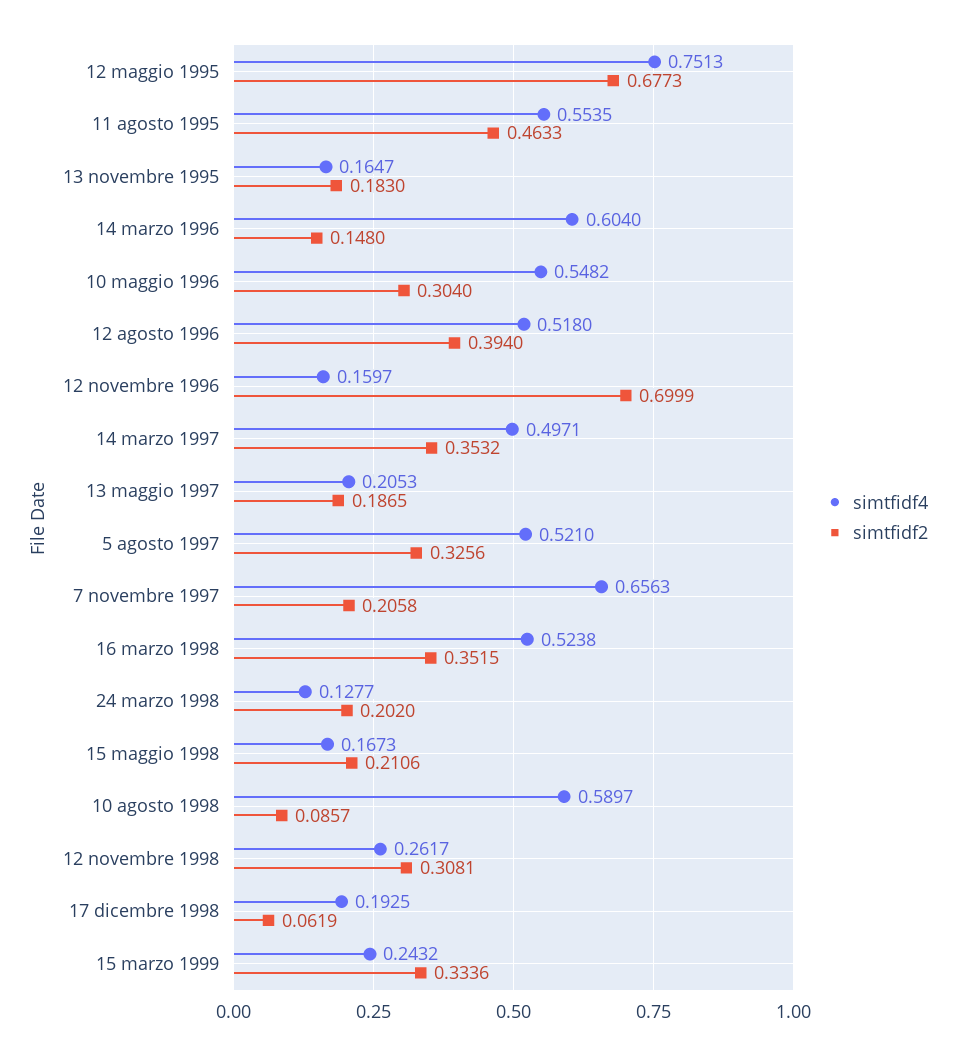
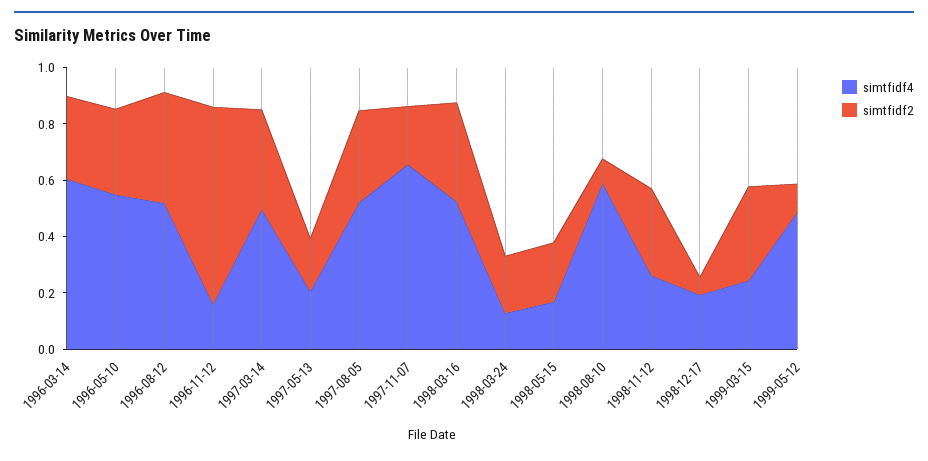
simtfidf4, 12 maggio 1995: 0.7513 -> none
simtfidf2, 12 maggio 1995: 0.6773 -> none
simtfidf4, 11 agosto 1995: 0.5535 -> none
simtfidf2, 11 agosto 1995: 0.4633 -> none
simtfidf4, 13 novembre 1995: 0.1647 -> none
simtfidf2, 13 novembre 1995: 0.183 -> none
simtfidf2, 14 marzo 1996: 0.148 -> 0.3
simtfidf4, 1999-05-12: none -> 0.5
simtfidf2, 1999-05-12: none -> 0.1

